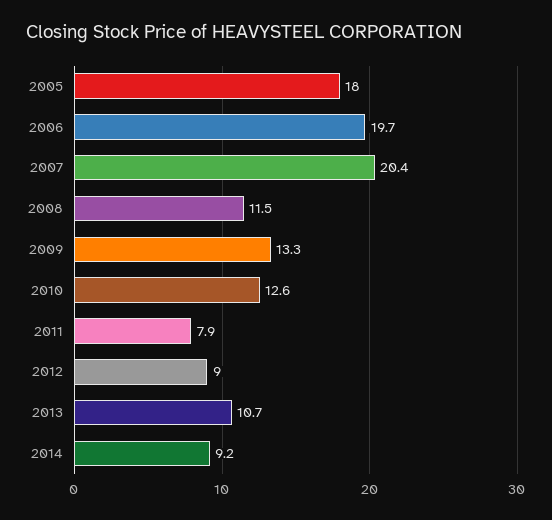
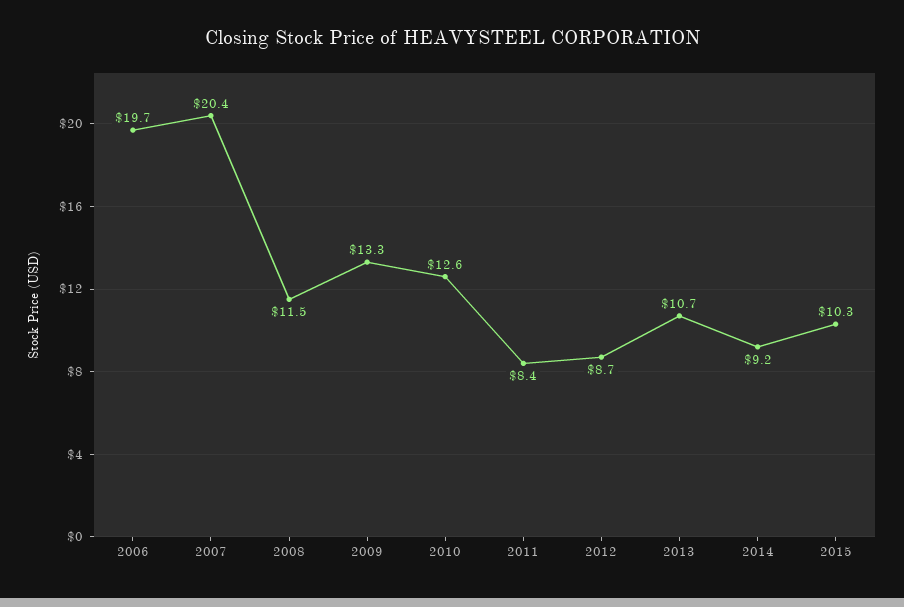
2005: 18 -> none
2011: 7.9 -> 8.4
2012: 9 -> 8.7
2015: none -> 10.3

